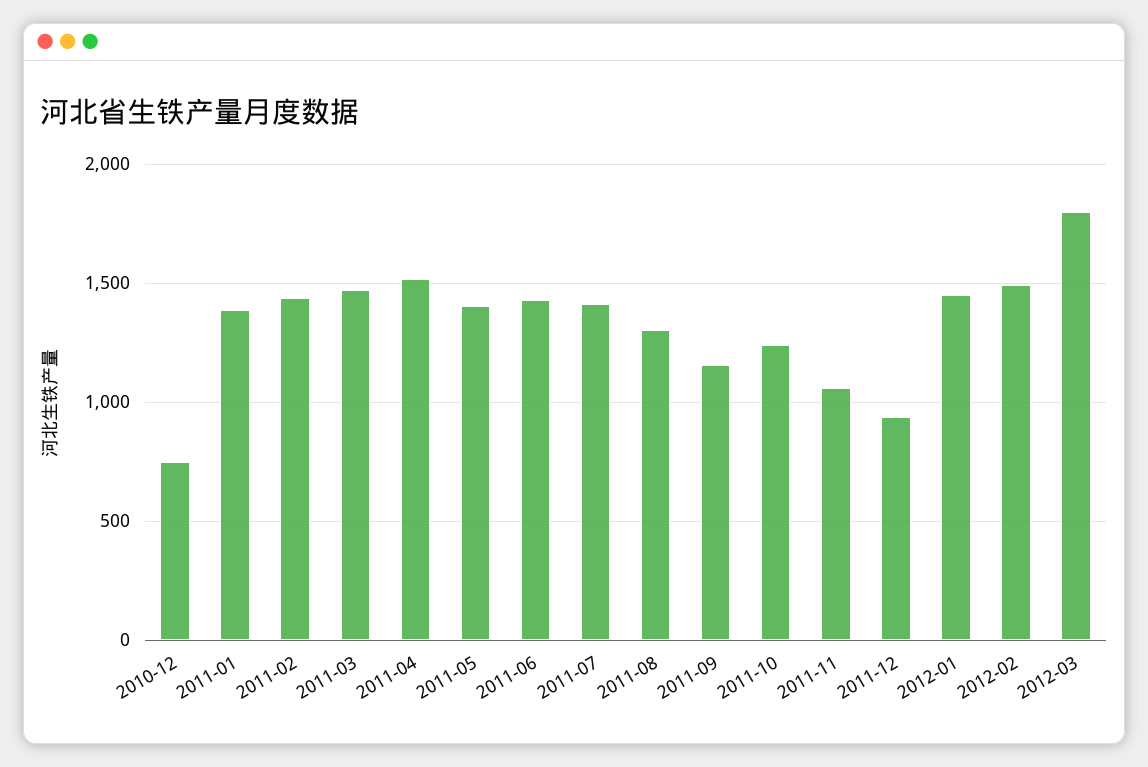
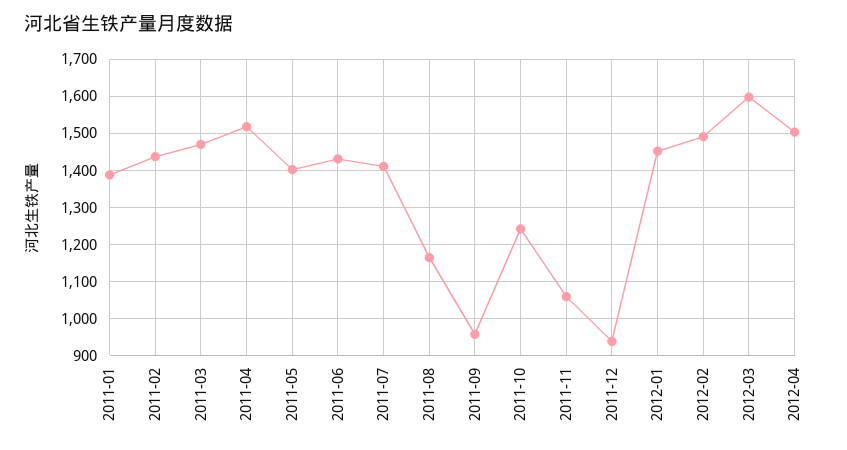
2010-12: 750 -> none
2011-08: 1300 -> 1160
2011-09: 1150 -> 960
2012-03: 1800 -> 1600
2012-04: none -> 1500

